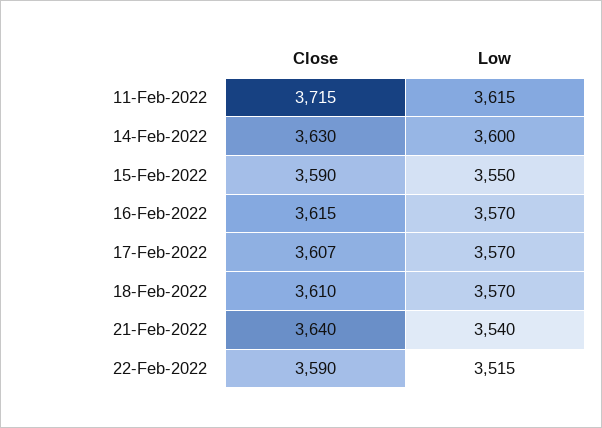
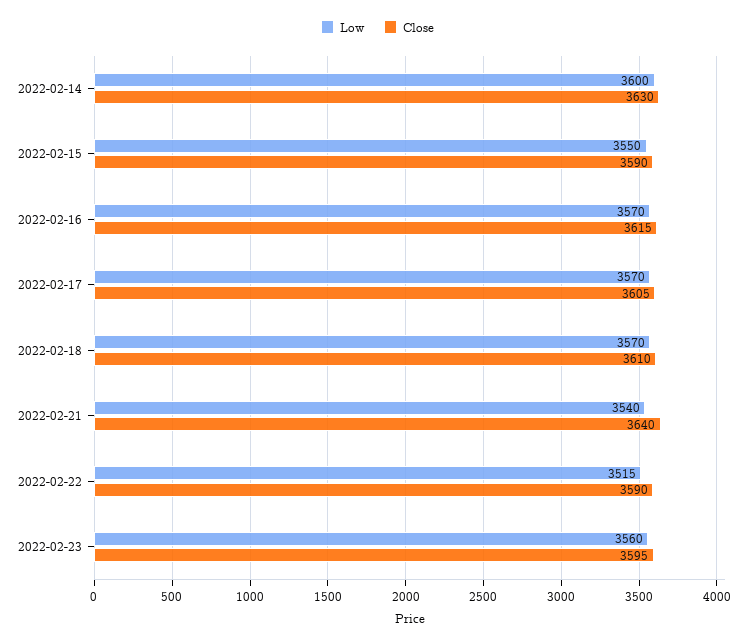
Close, 11-Feb-2022: 3715 -> none
Low, 11-Feb-2022: 3615 -> none
Close, 17-Feb-2022: 3607 -> 3605
Low, 2022-02-23: none -> 3560
Close, 2022-02-23: none -> 3595

